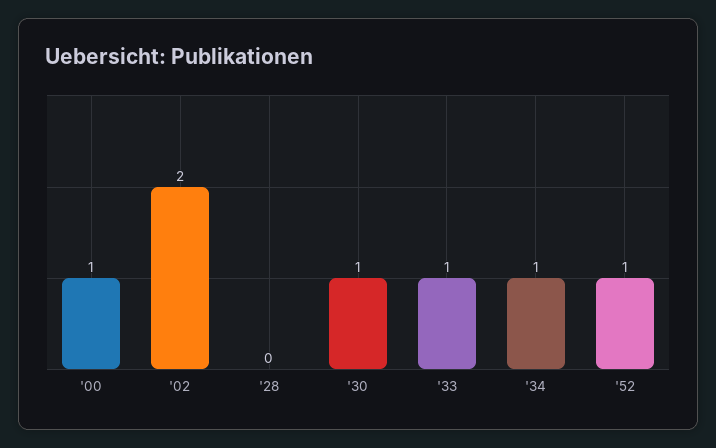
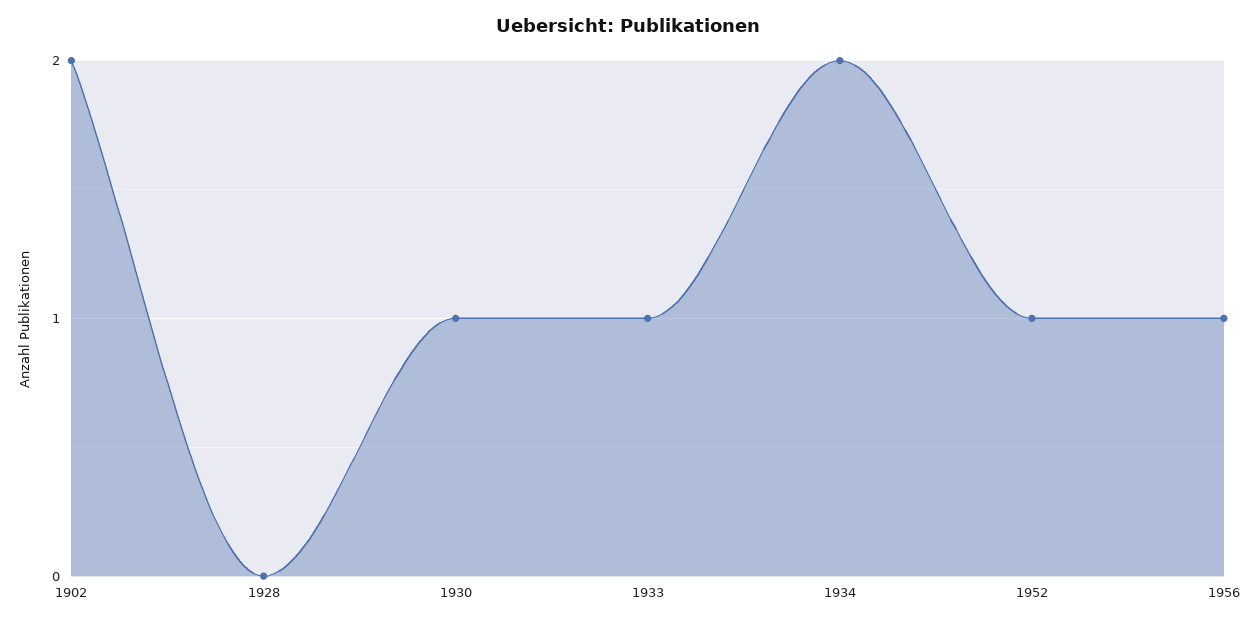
'00: 1 -> none
'34: 1 -> 2
1956: none -> 1

